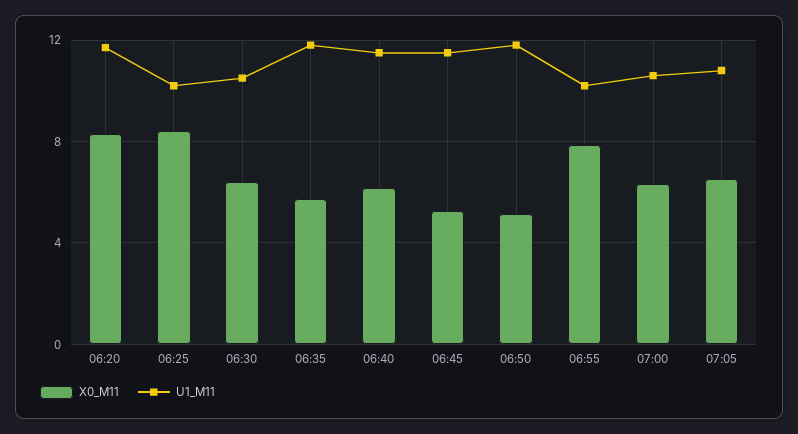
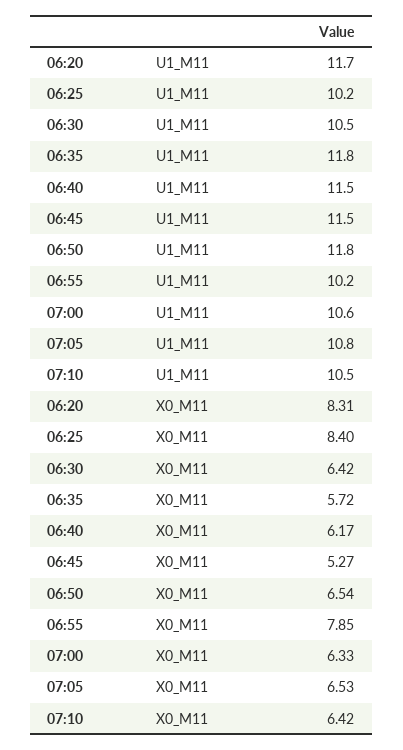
X0_M11, 06:50: 5 -> 6.54
U1_M11, 07:10: none -> 10.5
X0_M11, 07:10: none -> 6.42

